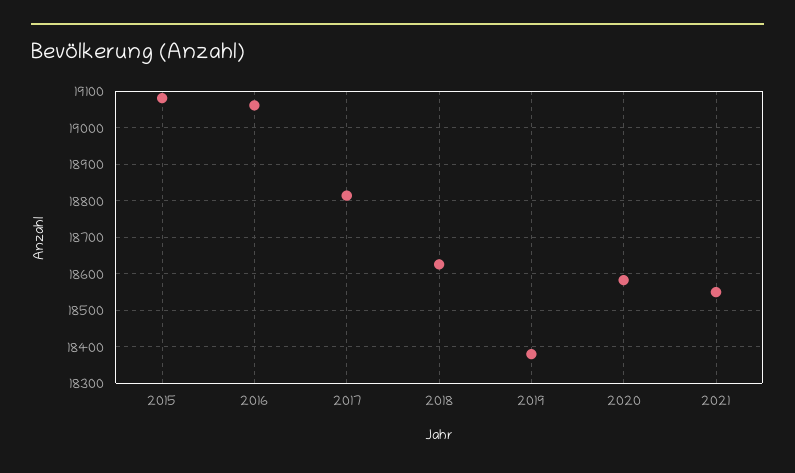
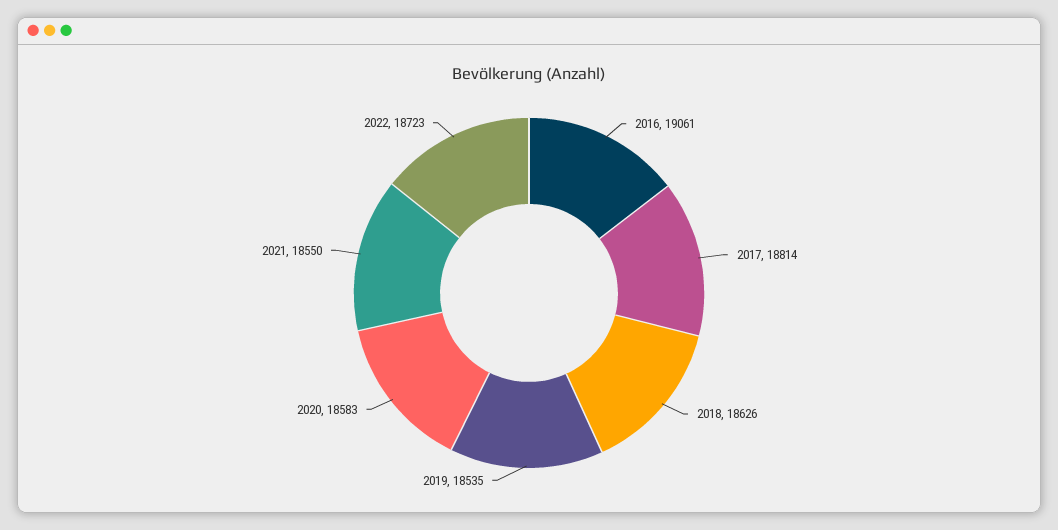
2015: 19080 -> none
2019: 18380 -> 18535
2022: none -> 18723

